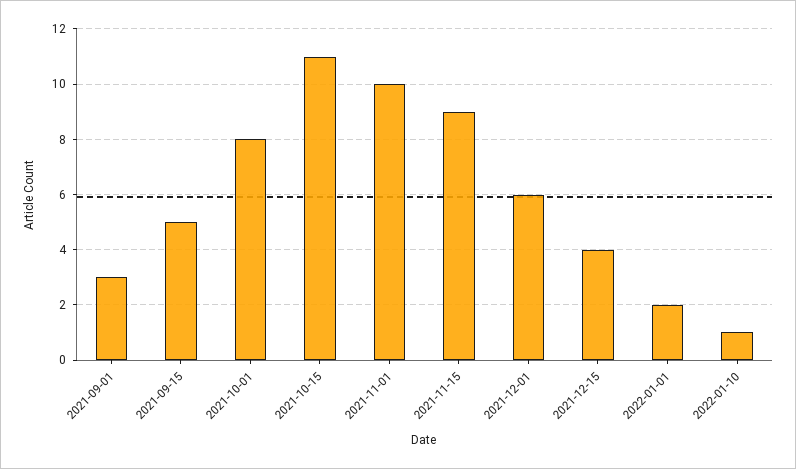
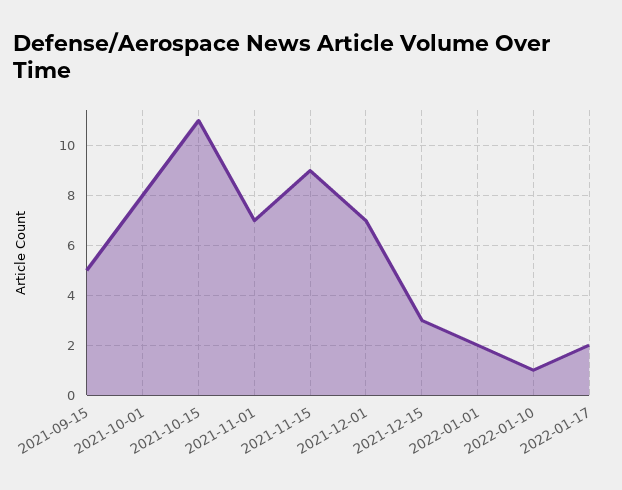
2021-09-01: 3 -> none
2021-11-01: 10 -> 7
2021-12-01: 6 -> 7
2021-12-15: 4 -> 3
2022-01-17: none -> 2

